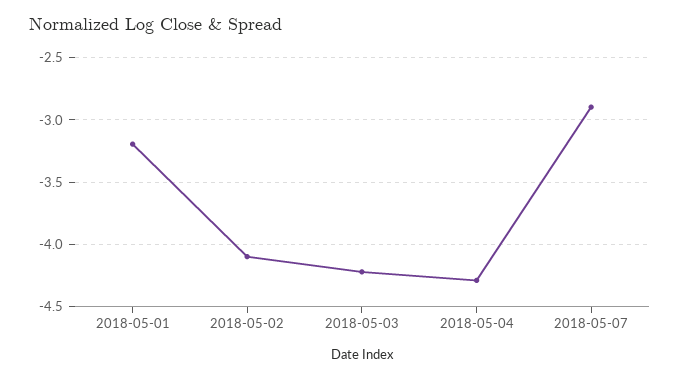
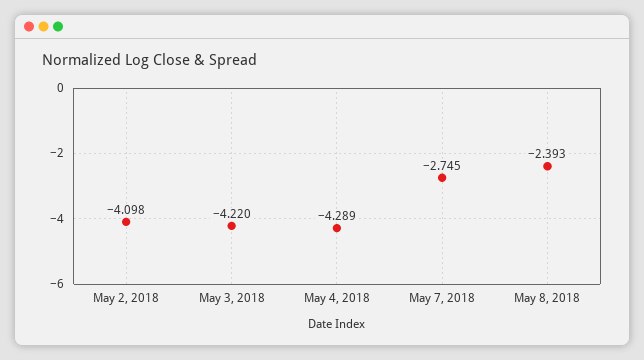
2018-05-01: -3.2 -> none
2018-05-07: -2.9 -> -2.745
May 8, 2018: none -> -2.393

